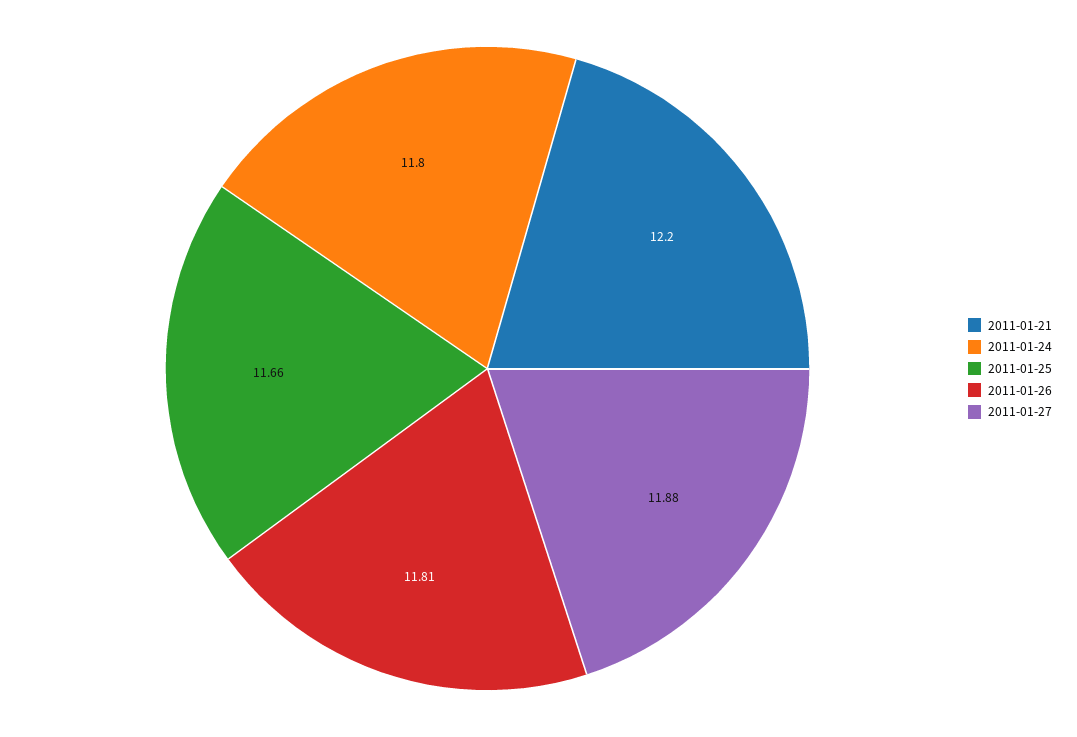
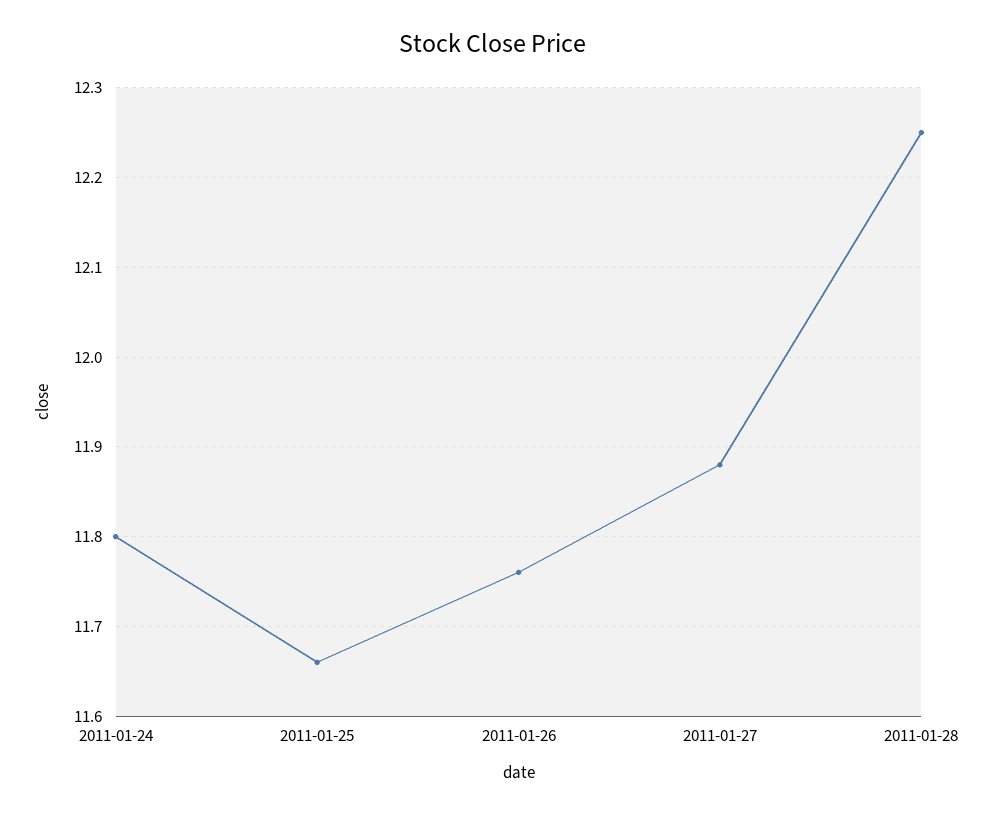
2011-01-21: 12.2 -> none
2011-01-26: 11.81 -> 11.76
2011-01-28: none -> 12.25

